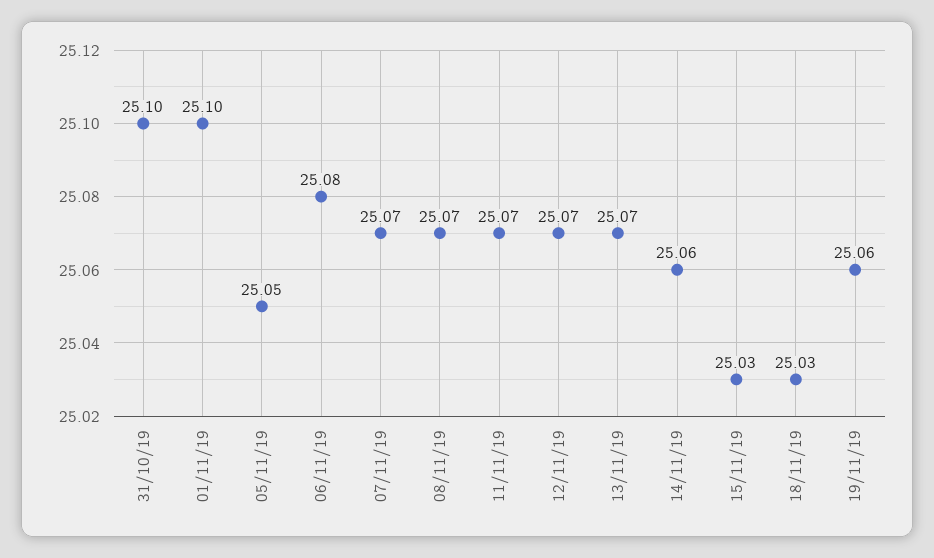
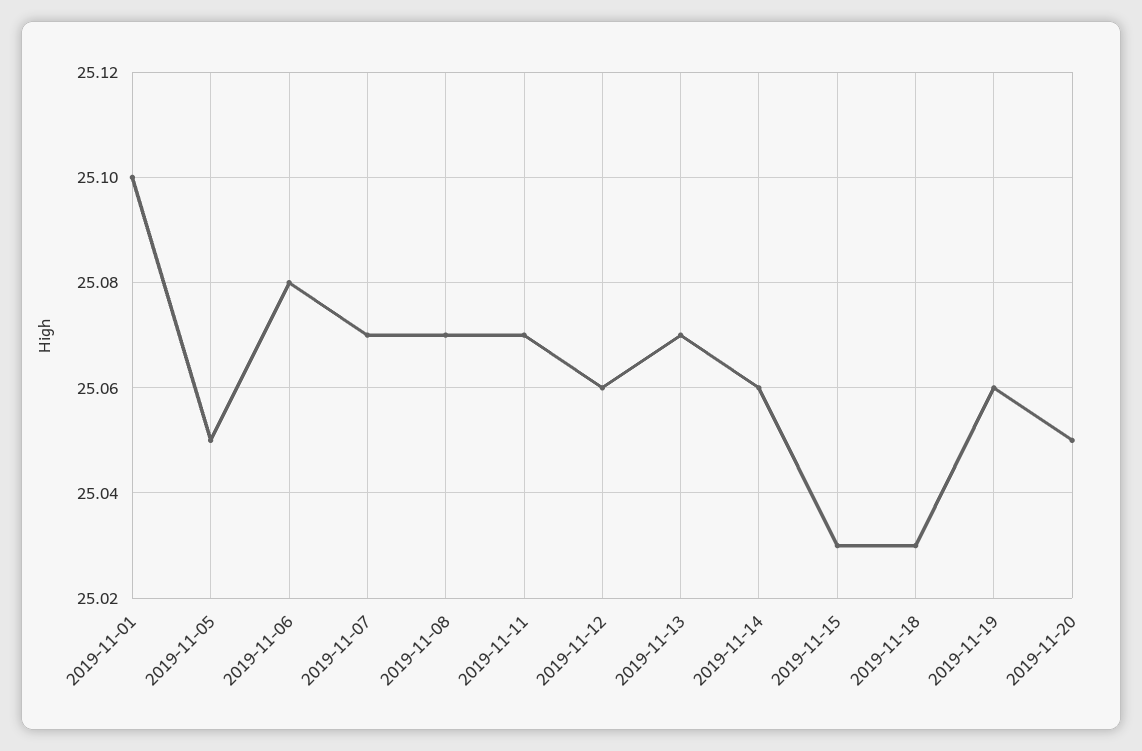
31/10/19: 25.1 -> none
12/11/19: 25.07 -> 25.06
2019-11-20: none -> 25.05

